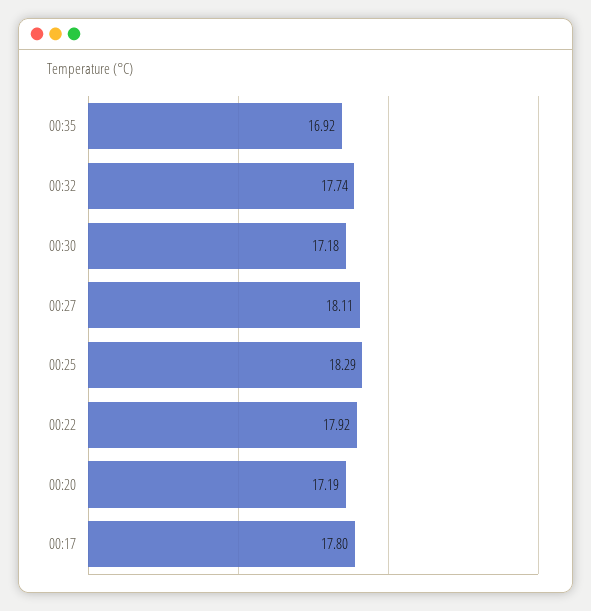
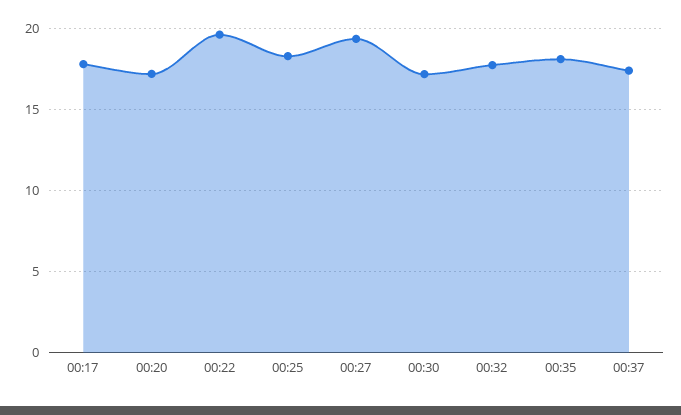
00:35: 16.92 -> 18
00:27: 18.11 -> 19.5
00:22: 17.92 -> 19.5
00:37: none -> 17.5

